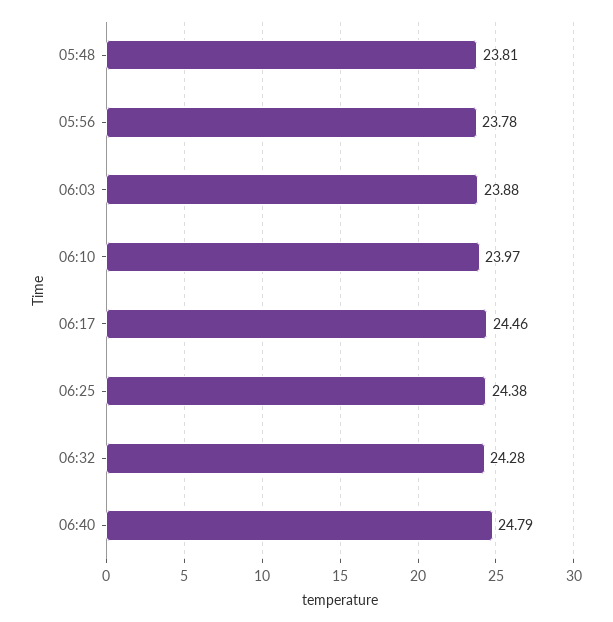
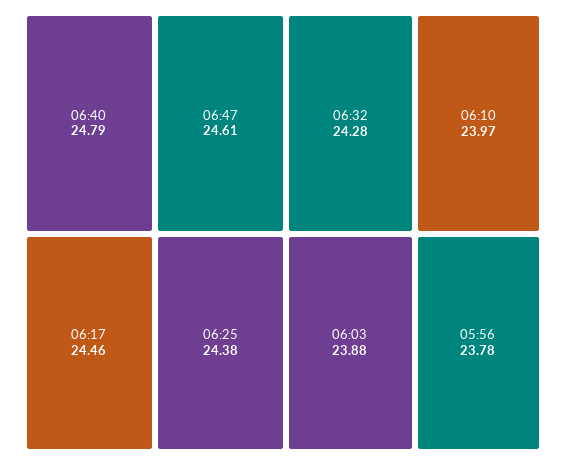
05:48: 23.81 -> none
06:47: none -> 24.61

